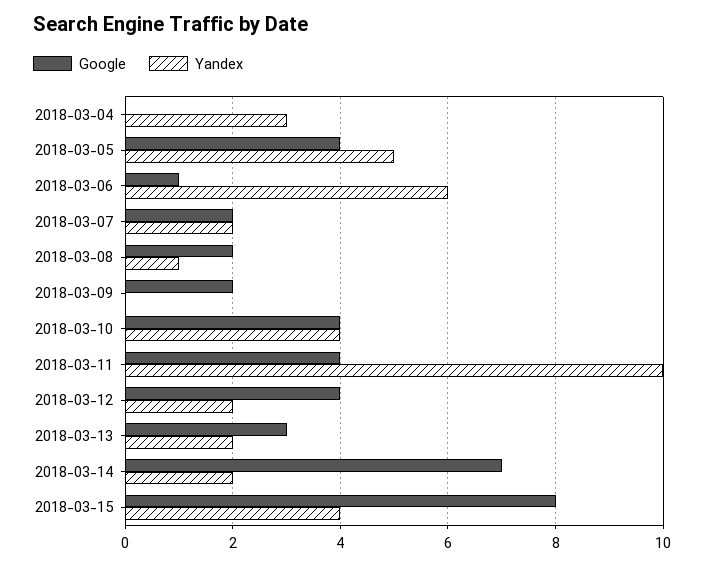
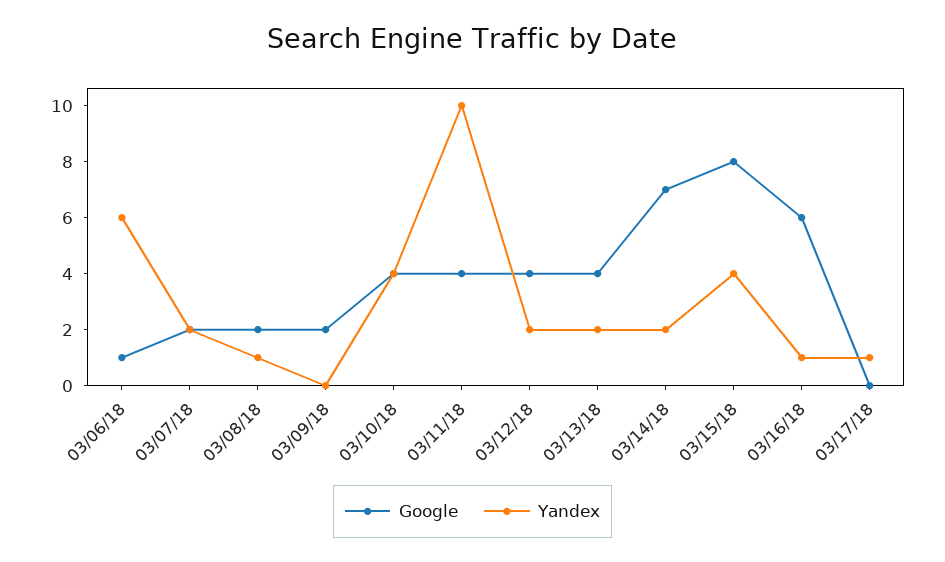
Google, 2018-03-04: 0 -> none
Yandex, 2018-03-04: 3 -> none
Google, 2018-03-05: 4 -> none
Yandex, 2018-03-05: 5 -> none
Google, 2018-03-13: 3 -> 4
Google, 03/16/18: none -> 6
Yandex, 03/16/18: none -> 1
Google, 03/17/18: none -> 0
Yandex, 03/17/18: none -> 1

